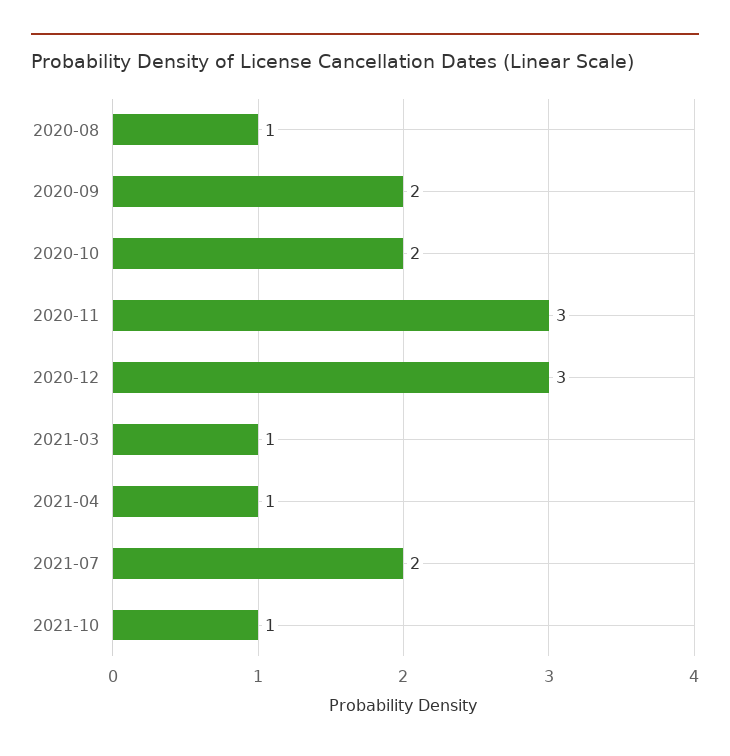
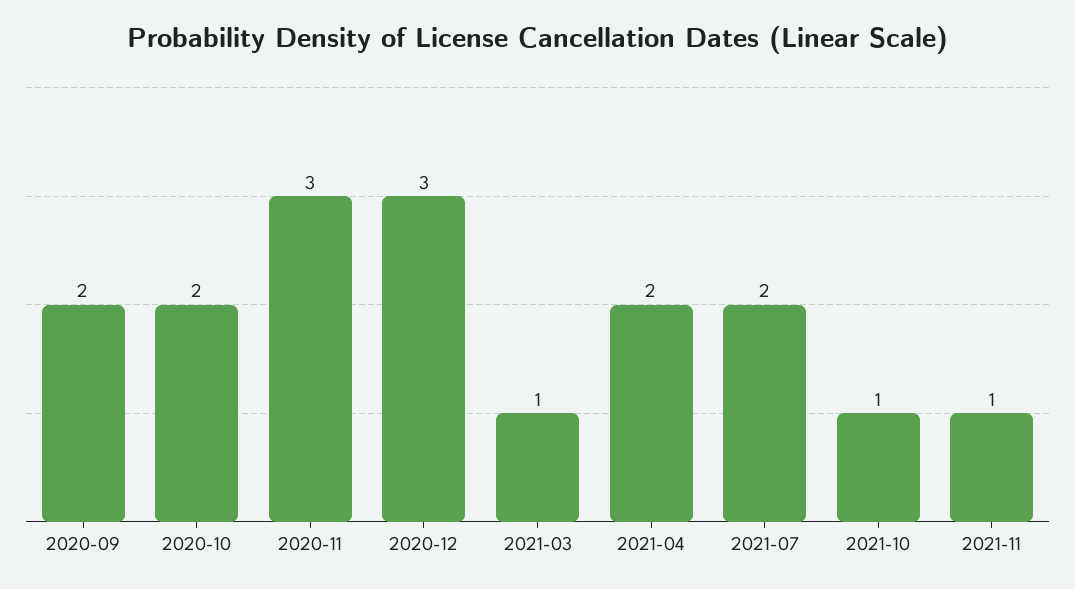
2020-08: 1 -> none
2021-04: 1 -> 2
2021-11: none -> 1

